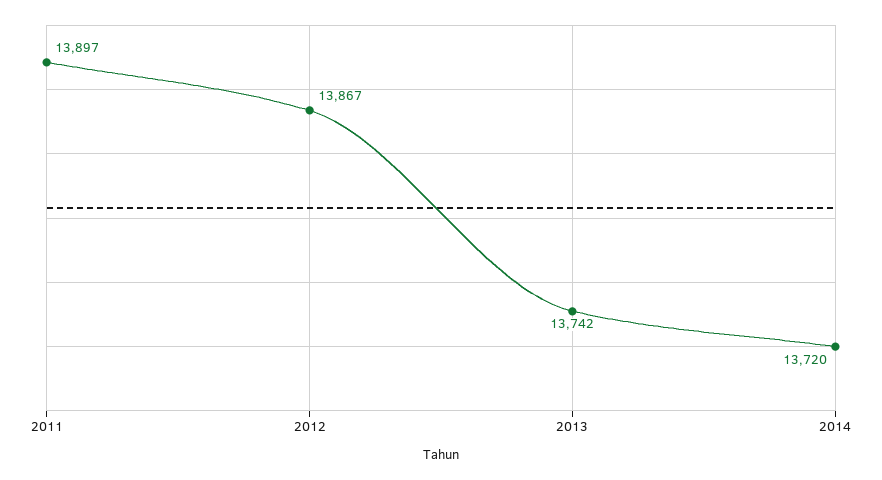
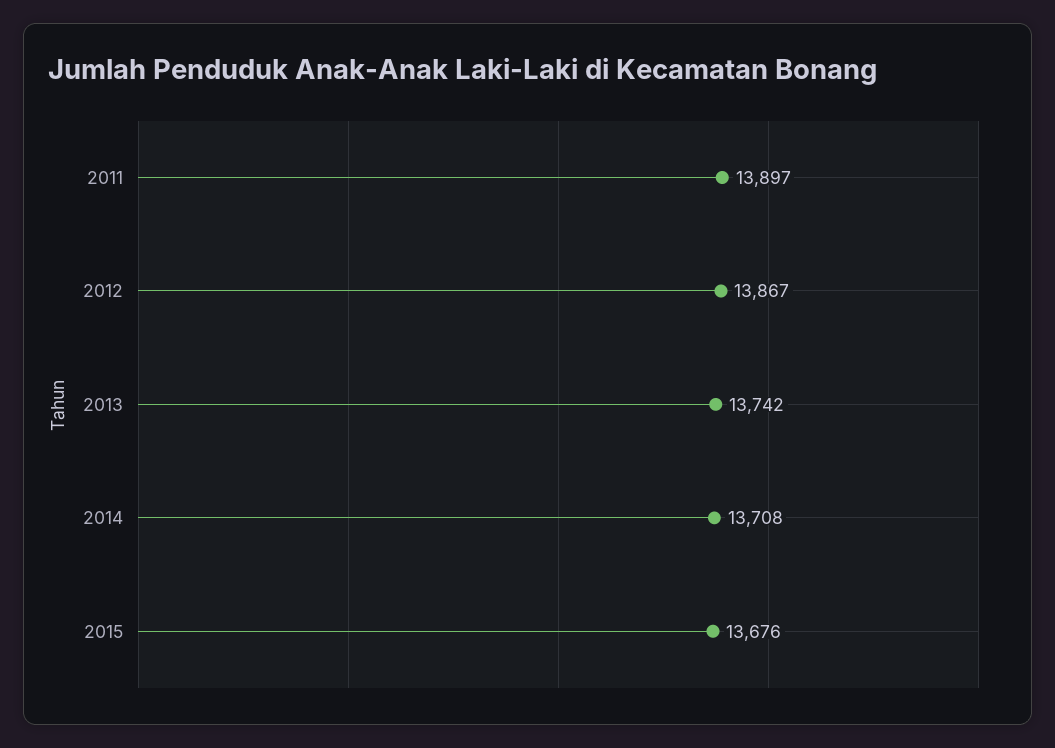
2014: 13720 -> 13708
2015: none -> 13676

